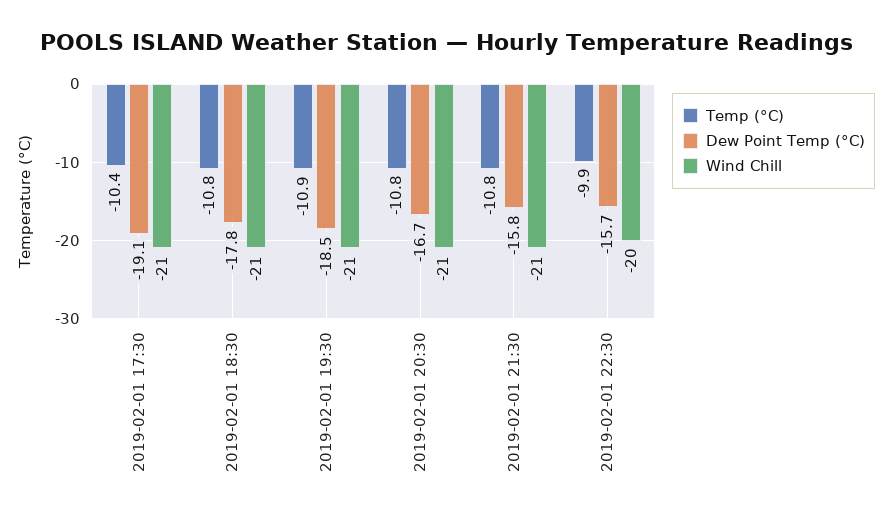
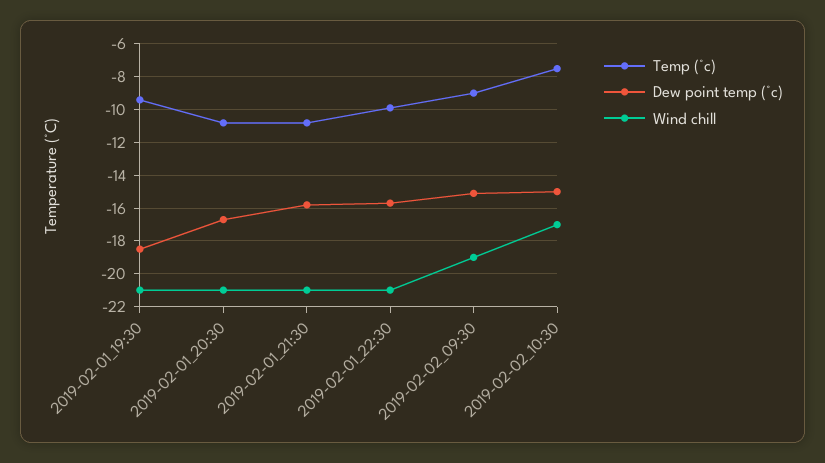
Temp (°C), 2019-02-01 17:30: -10.4 -> none
Dew Point Temp (°C), 2019-02-01 17:30: -19.1 -> none
Wind Chill, 2019-02-01 17:30: -21 -> none
Temp (°C), 2019-02-01 18:30: -10.8 -> none
Dew Point Temp (°C), 2019-02-01 18:30: -17.8 -> none
Wind Chill, 2019-02-01 18:30: -21 -> none
Temp (°C), 2019-02-01 19:30: -10.9 -> -9.5
Wind Chill, 2019-02-01 22:30: -20 -> -21
Temp (°C), 2019-02-02_09:30: none -> -9
Dew Point Temp (°C), 2019-02-02_09:30: none -> -15
Wind Chill, 2019-02-02_09:30: none -> -19
Temp (°C), 2019-02-02_10:30: none -> -7.5
Dew Point Temp (°C), 2019-02-02_10:30: none -> -15
Wind Chill, 2019-02-02_10:30: none -> -17

